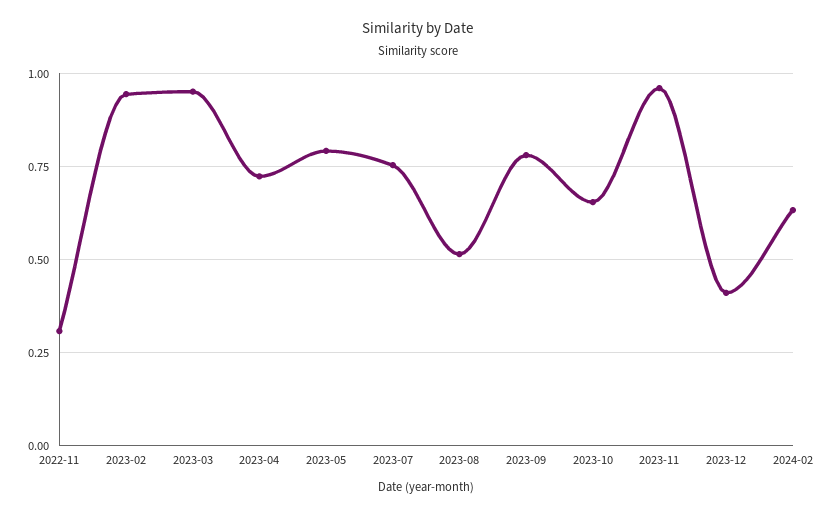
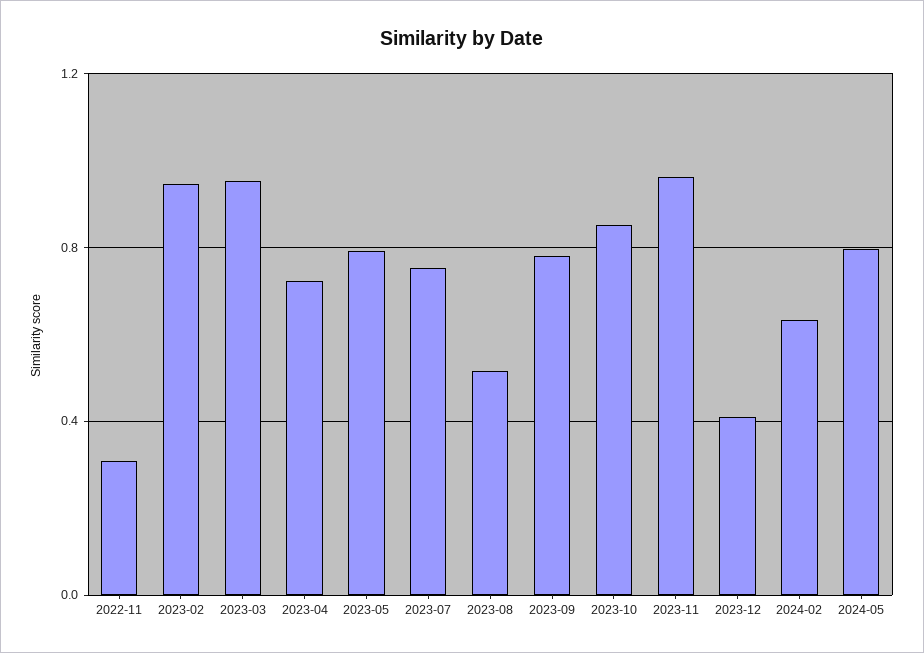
2023-10: 0.65 -> 0.85
2024-05: none -> 0.8

